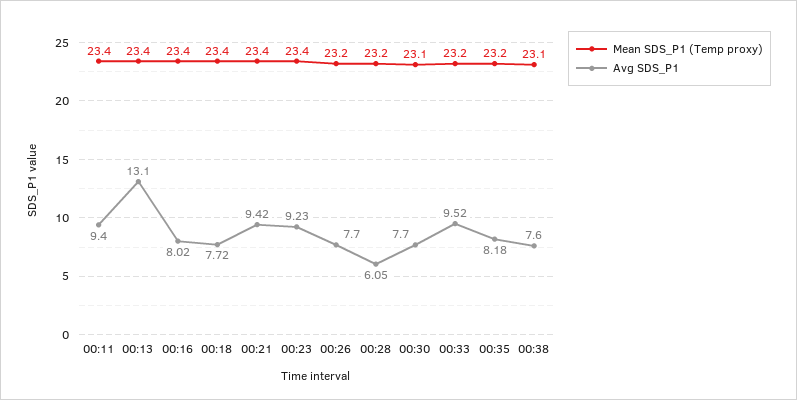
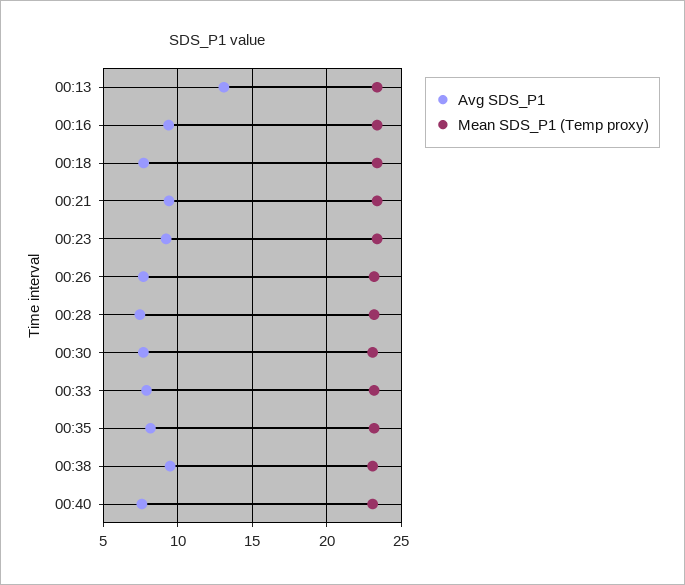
Mean SDS_P1 (Temp proxy), 00:11: 23.4 -> none
Avg SDS_P1, 00:11: 9.4 -> none
Avg SDS_P1, 00:16: 8.02 -> 9.5
Avg SDS_P1, 00:28: 6.05 -> 7.5
Avg SDS_P1, 00:33: 9.52 -> 8
Avg SDS_P1, 00:38: 7.6 -> 9.5
Avg SDS_P1, 00:40: none -> 7.5
Mean SDS_P1 (Temp proxy), 00:40: none -> 23

